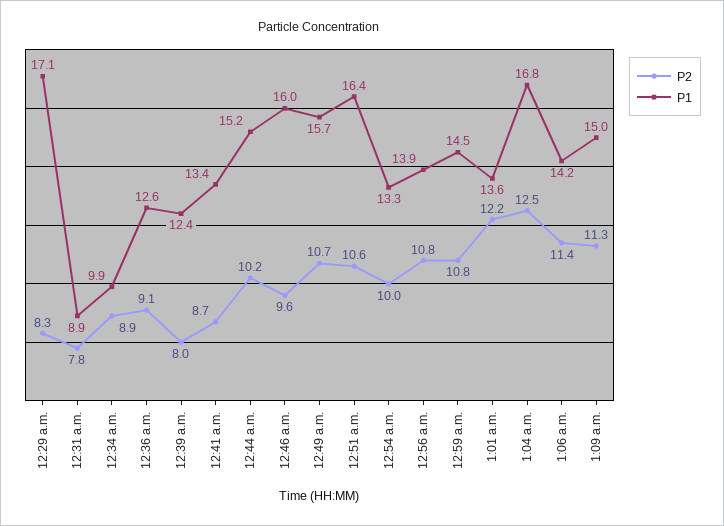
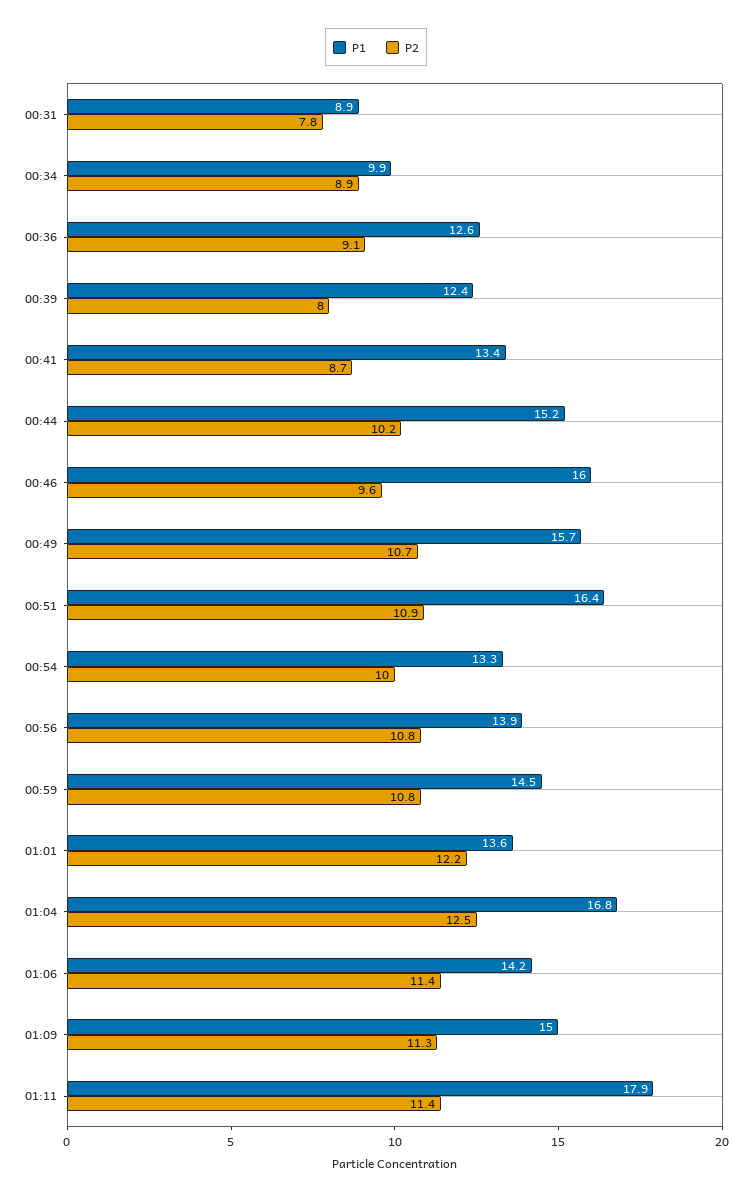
P2, 12:29 a.m.: 8.3 -> none
P1, 12:29 a.m.: 17.1 -> none
P2, 12:51 a.m.: 10.6 -> 10.9
P1, 01:11: none -> 17.9
P2, 01:11: none -> 11.4

